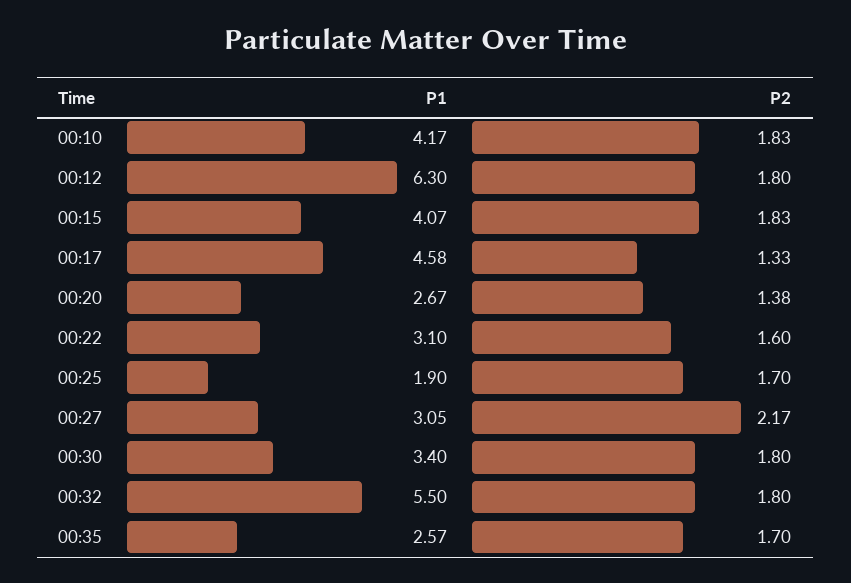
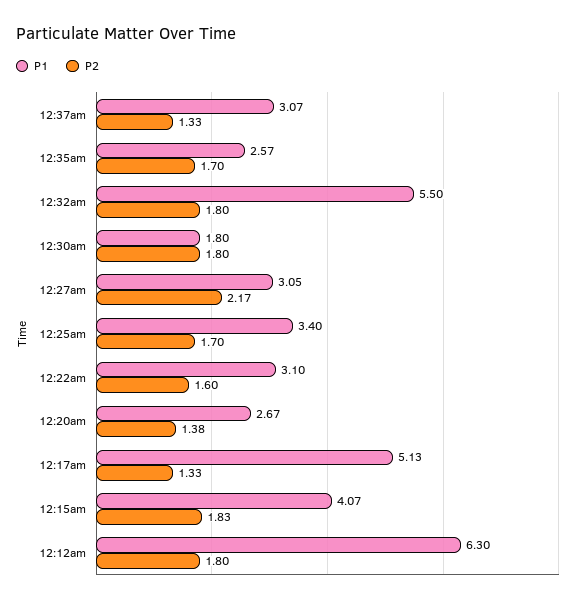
P1, 00:10: 4.17 -> none
P2, 00:10: 1.83 -> none
P1, 00:17: 4.58 -> 5.13
P1, 00:25: 1.9 -> 3.4
P1, 00:30: 3.4 -> 1.8
P1, 12:37am: none -> 3.07
P2, 12:37am: none -> 1.33

